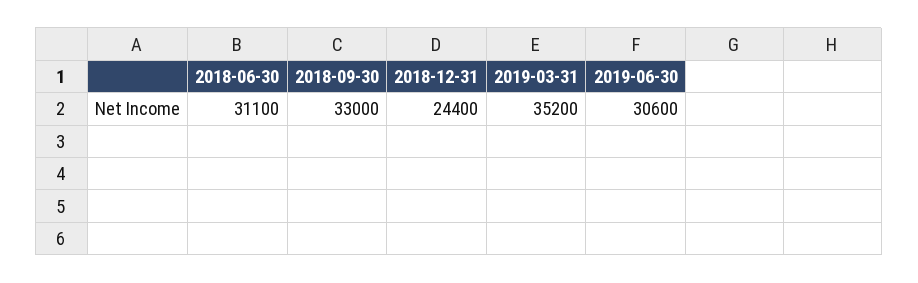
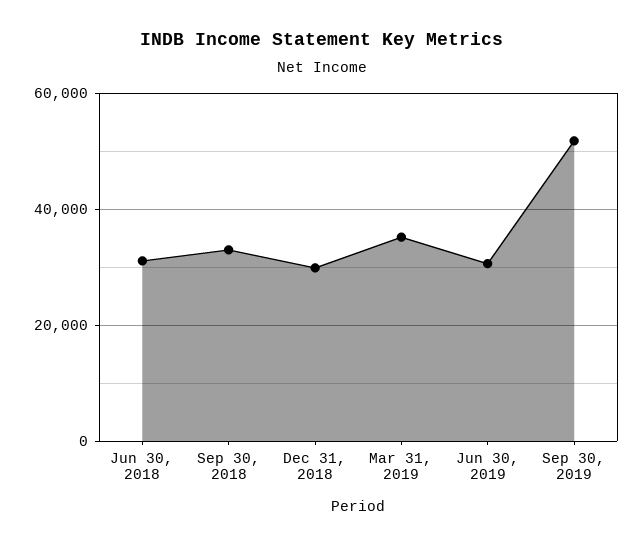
2018-12-31: 24400 -> 30000
Sep 30, 2019: none -> 52000

